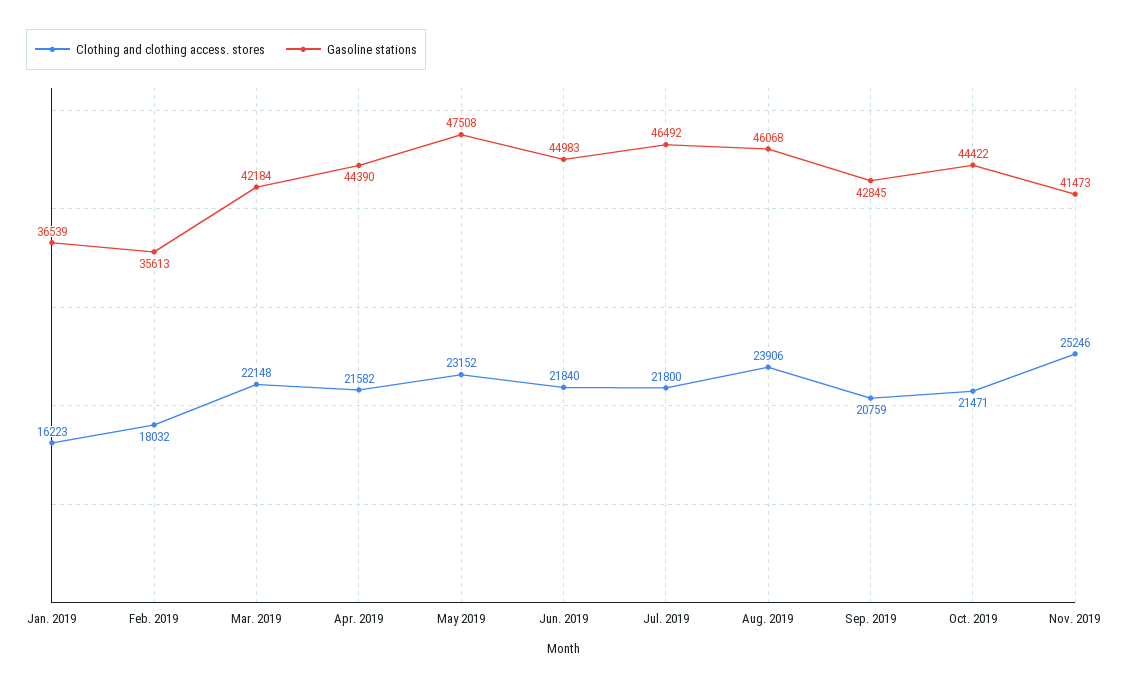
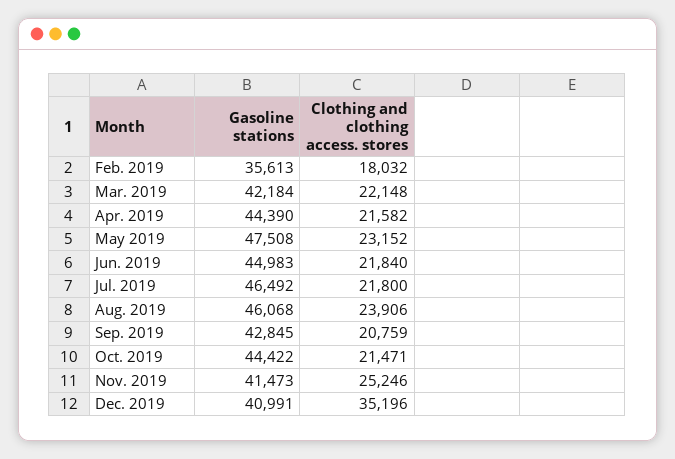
Clothing and clothing access. stores, Jan. 2019: 16223 -> none
Gasoline stations, Jan. 2019: 36539 -> none
Gasoline stations, Dec. 2019: none -> 40991
Clothing and clothing access. stores, Dec. 2019: none -> 35196

